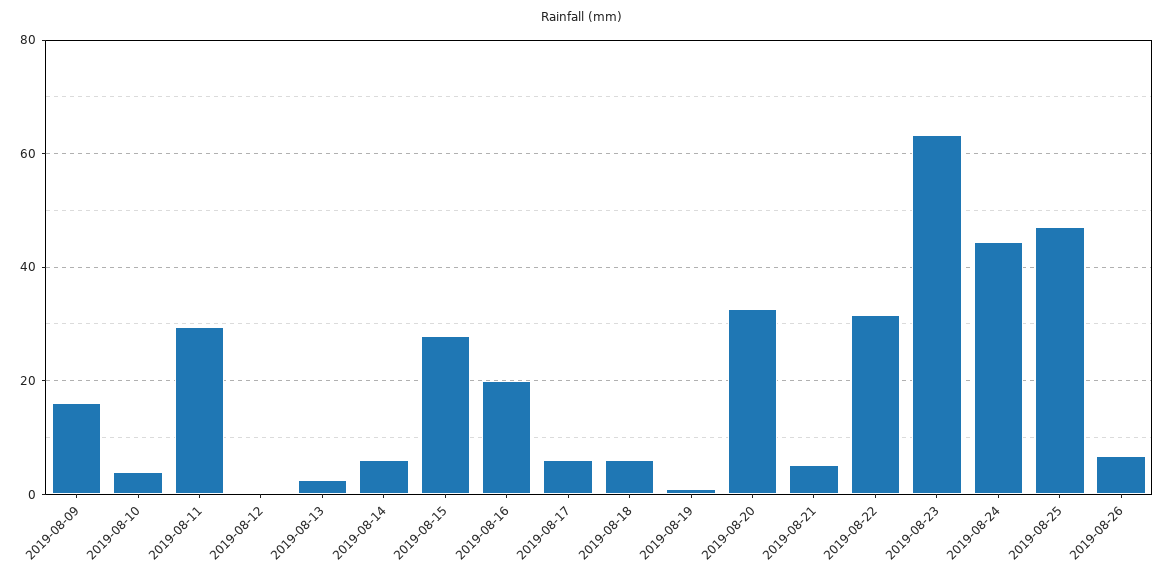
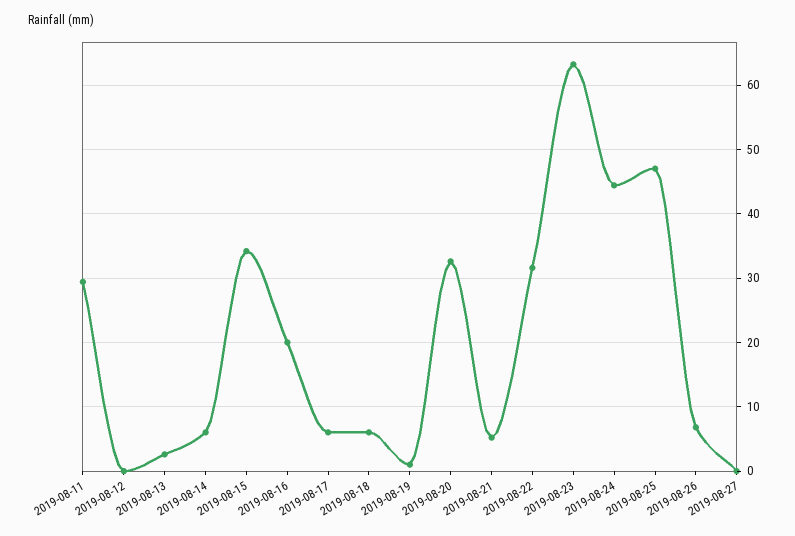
2019-08-09: 16 -> none
2019-08-10: 4 -> none
2019-08-15: 28 -> 34
2019-08-27: none -> 0

